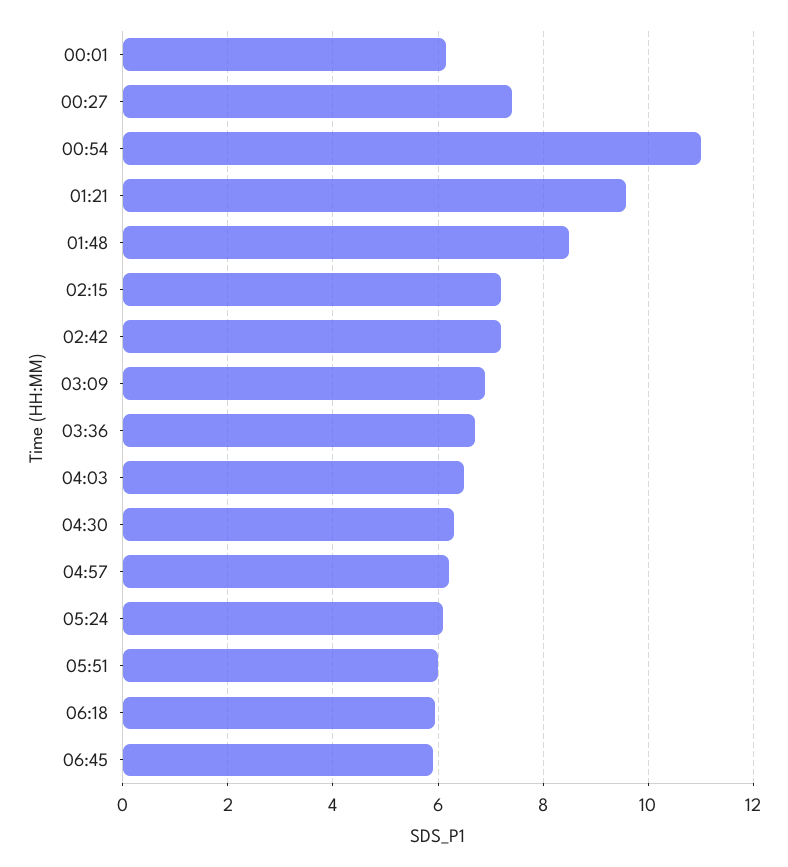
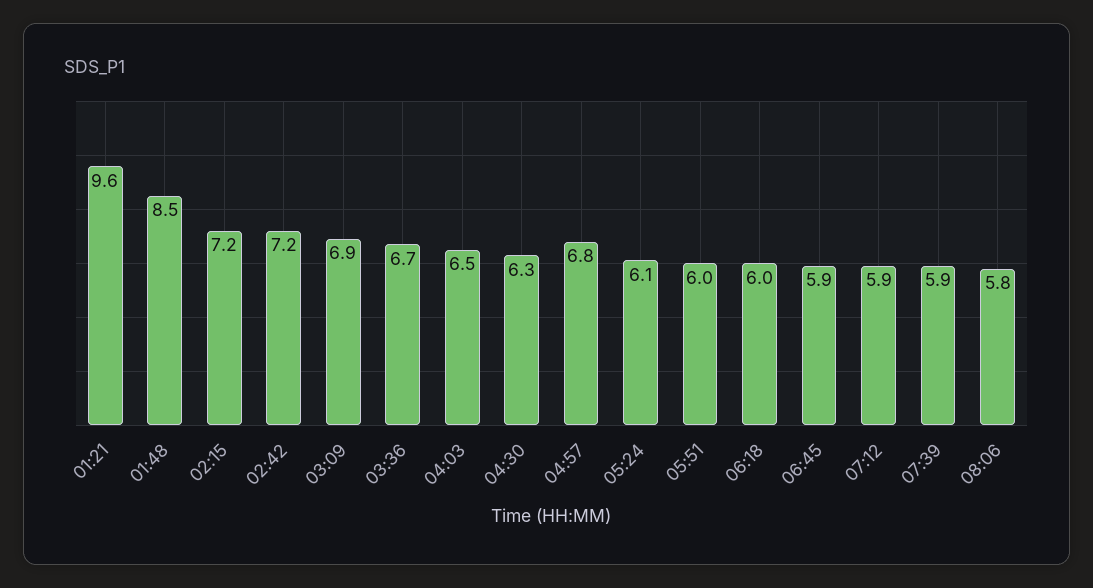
00:01: 6.2 -> none
00:27: 7.4 -> none
00:54: 11 -> none
04:57: 6.2 -> 6.8
07:12: none -> 5.9
07:39: none -> 5.9
08:06: none -> 5.8

